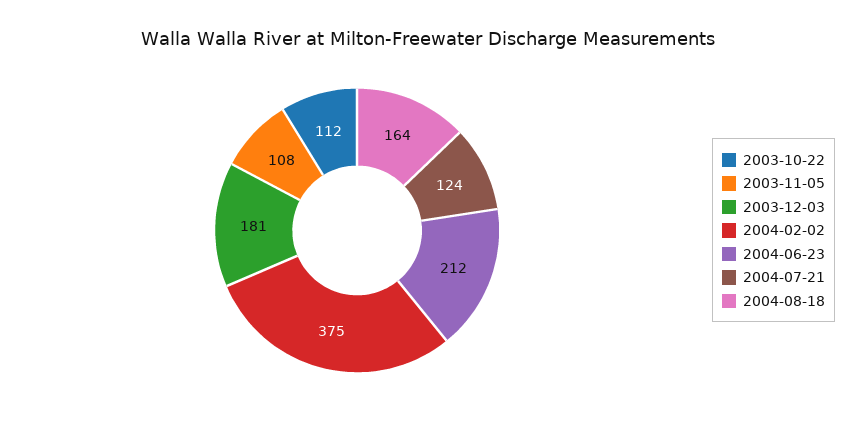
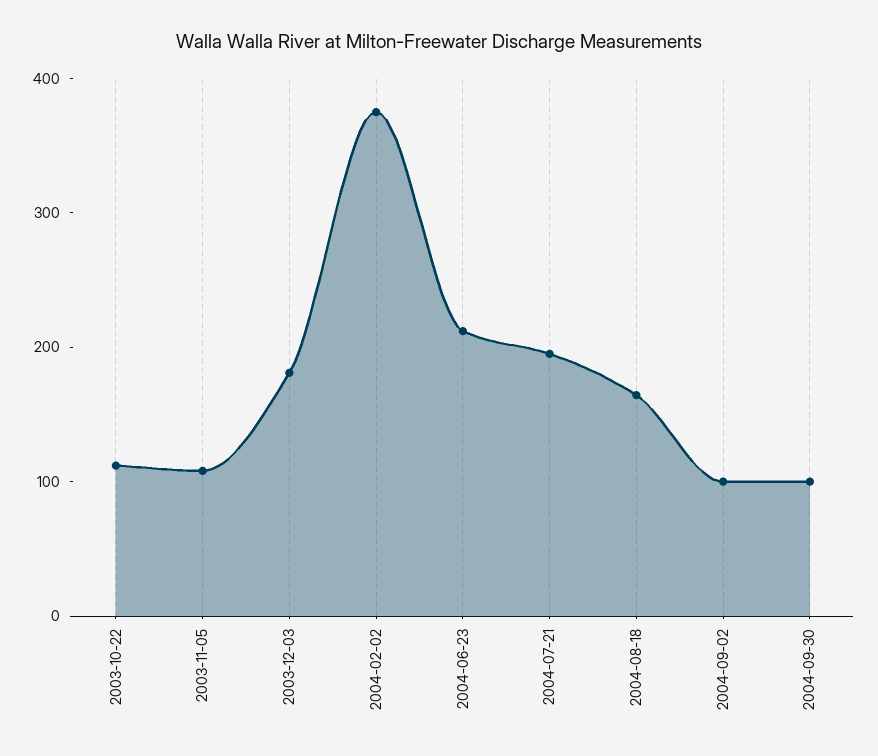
2004-07-21: 124 -> 200
2004-09-02: none -> 100
2004-09-30: none -> 100

